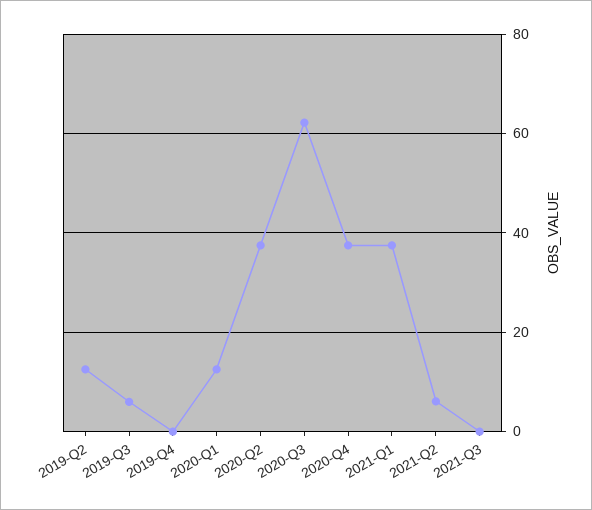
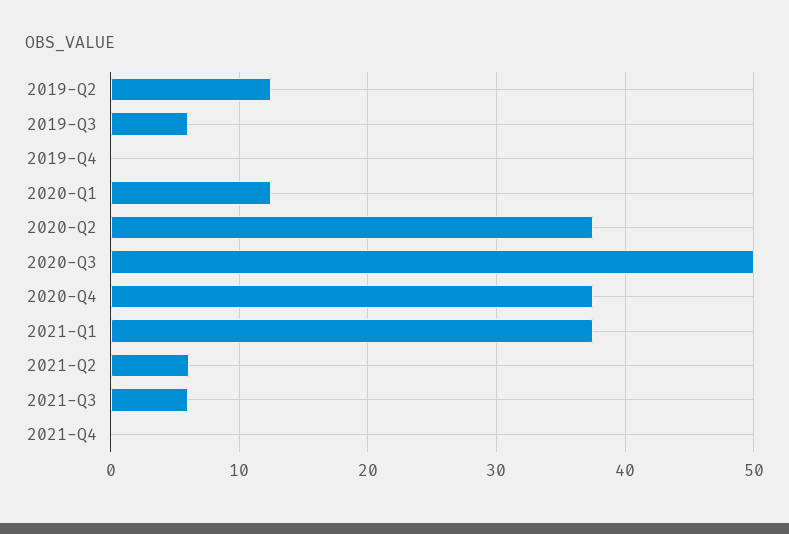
2020-Q3: 62 -> 50
2021-Q3: 0 -> 6
2021-Q4: none -> 0

